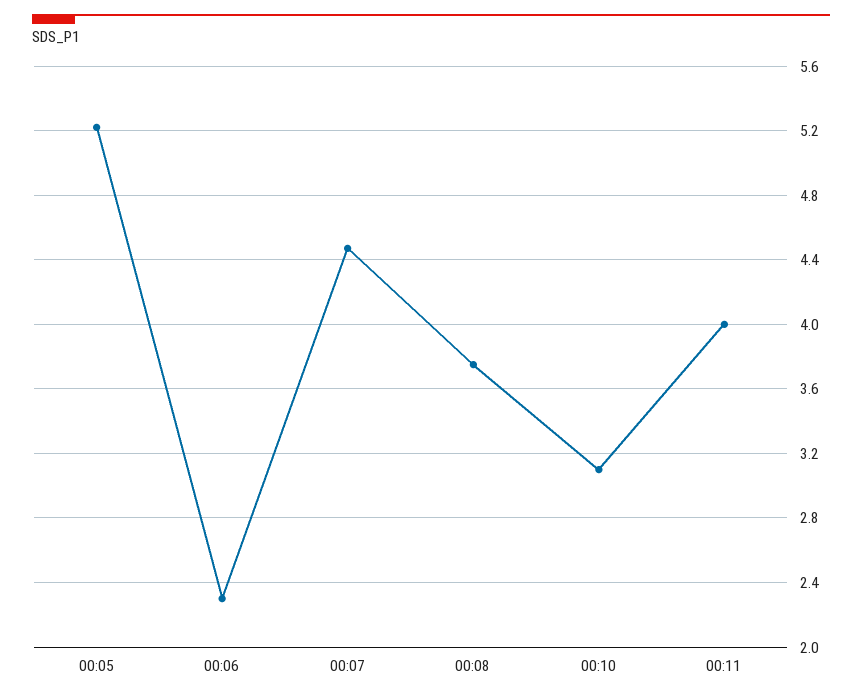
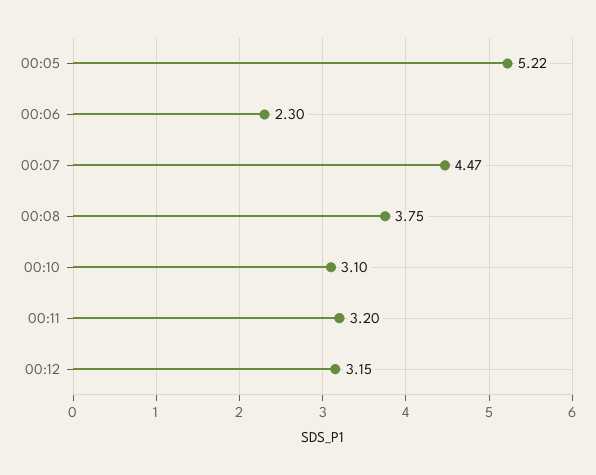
00:11: 4 -> 3.2
00:12: none -> 3.15

